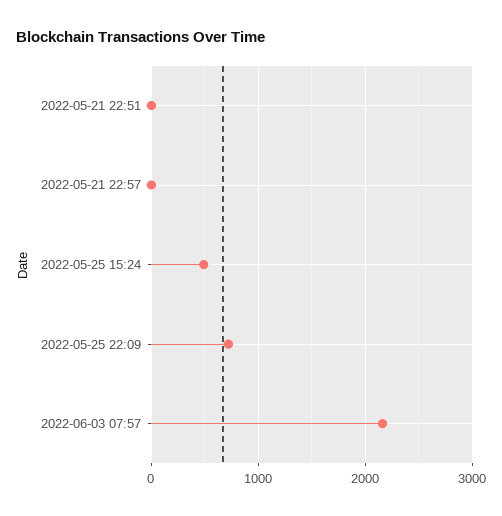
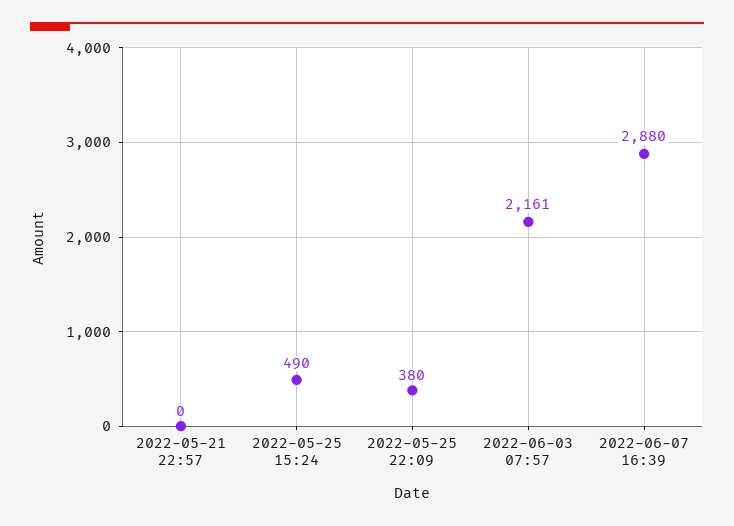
2022-05-21 22:51: 0 -> none
2022-05-25 22:09: 700 -> 380
2022-06-07 16:39: none -> 2880

